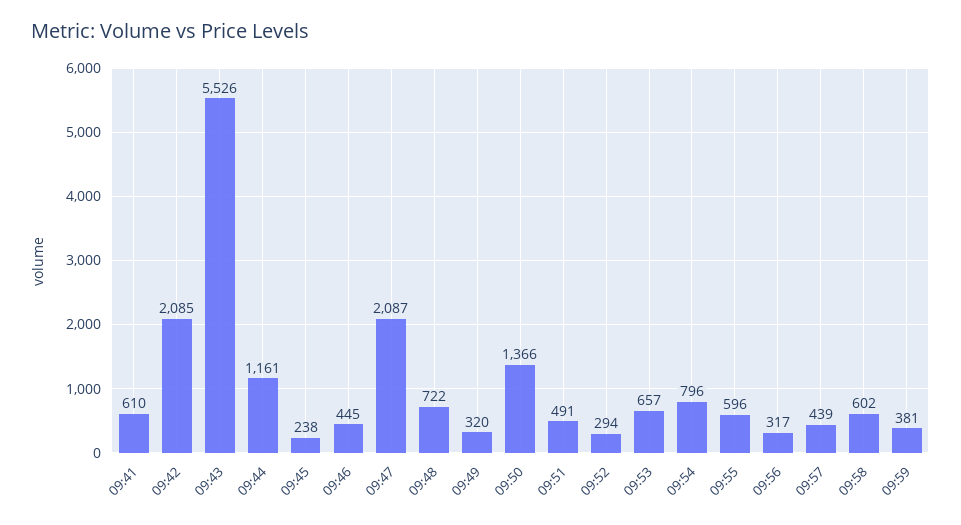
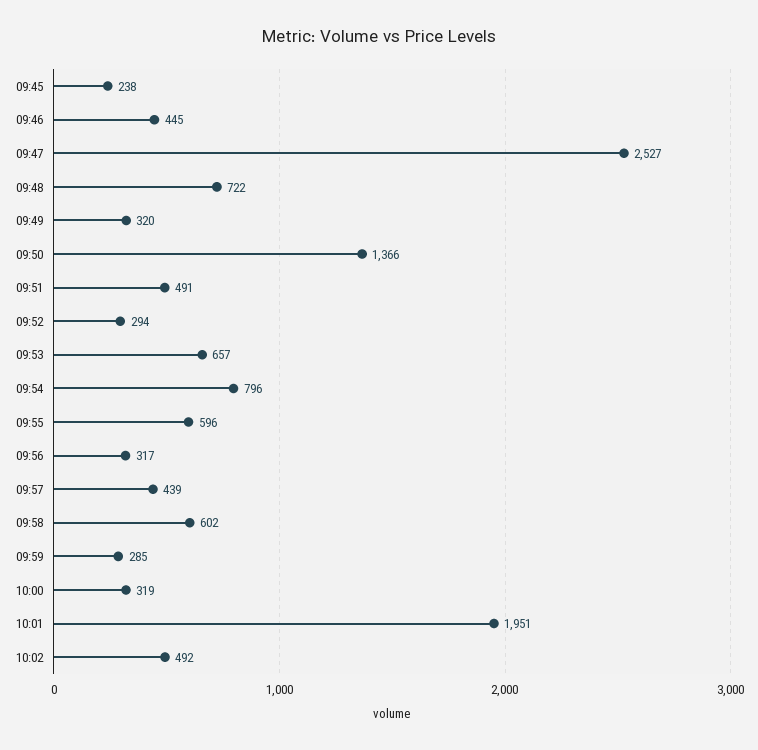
09:41: 610 -> none
09:42: 2085 -> none
09:43: 5526 -> none
09:44: 1161 -> none
09:47: 2087 -> 2527
09:59: 381 -> 285
10:00: none -> 319
10:01: none -> 1951
10:02: none -> 492

